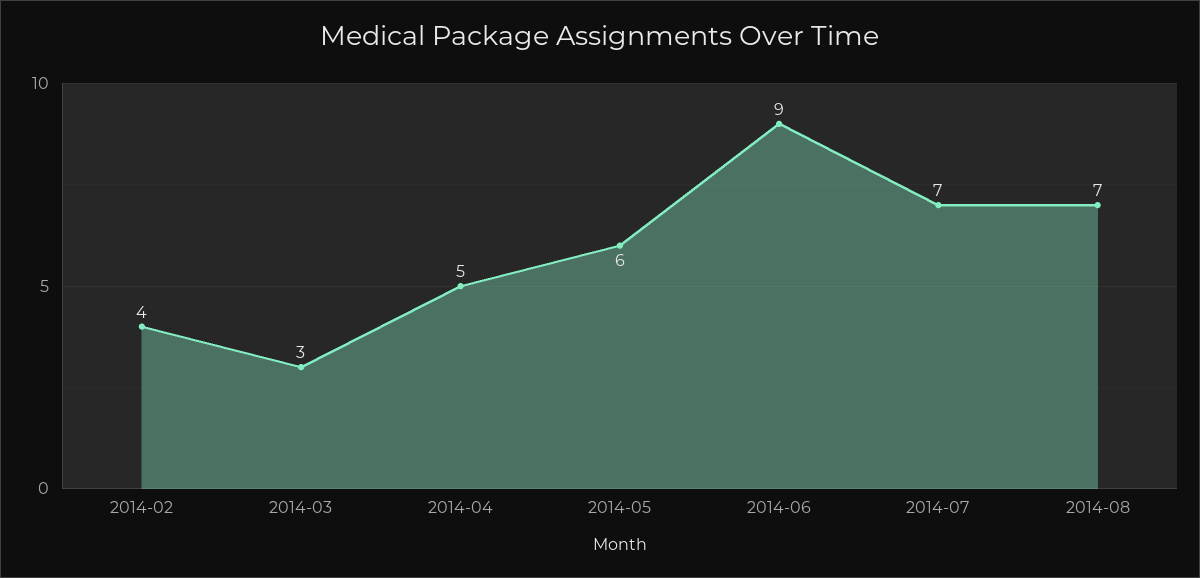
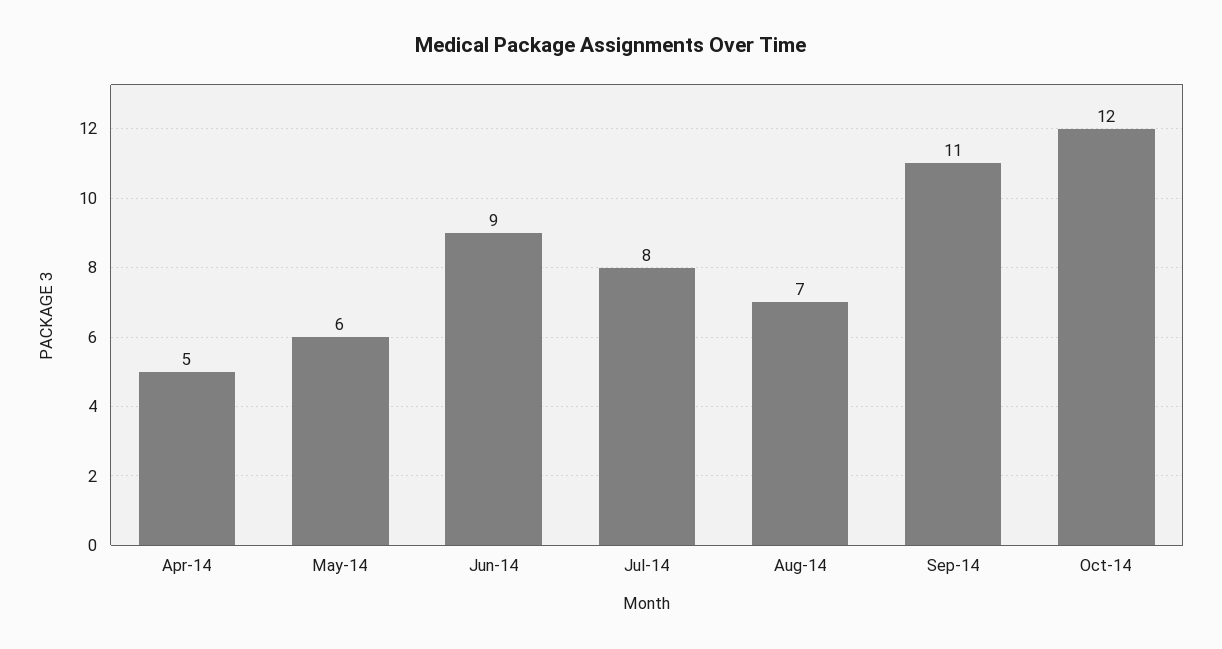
2014-02: 4 -> none
2014-03: 3 -> none
2014-07: 7 -> 8
Sep-14: none -> 11
Oct-14: none -> 12

